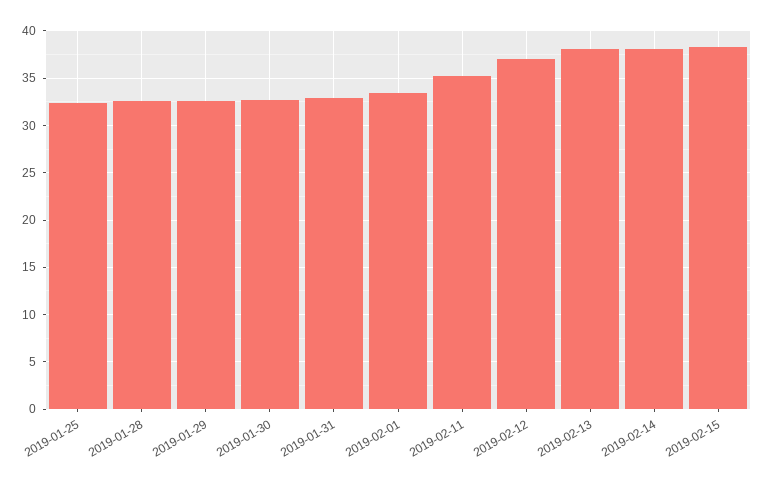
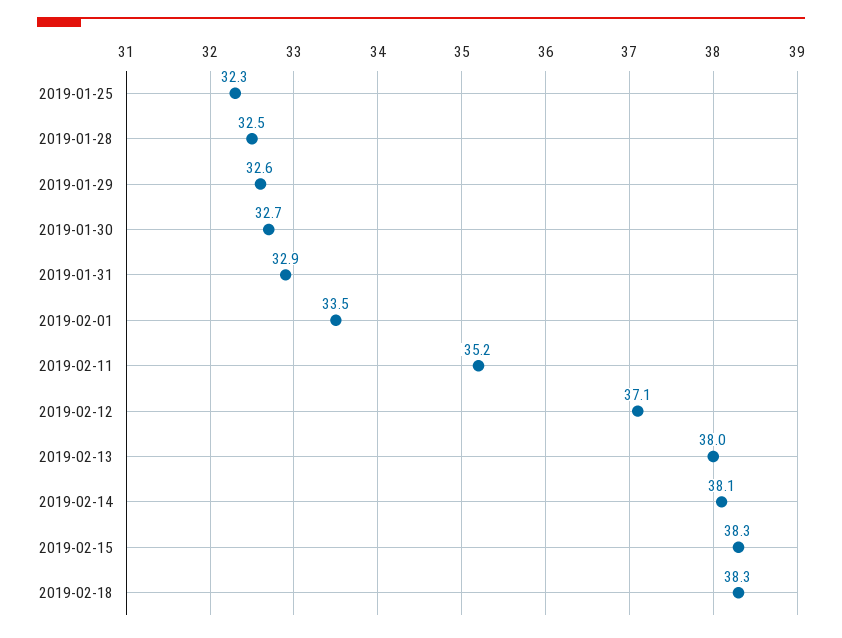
2019-02-18: none -> 38.3

